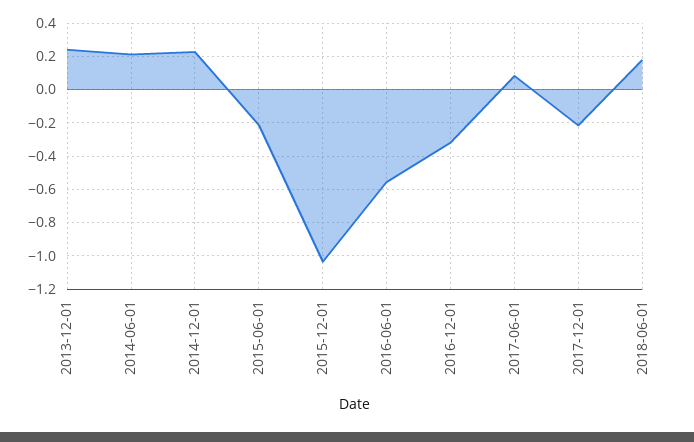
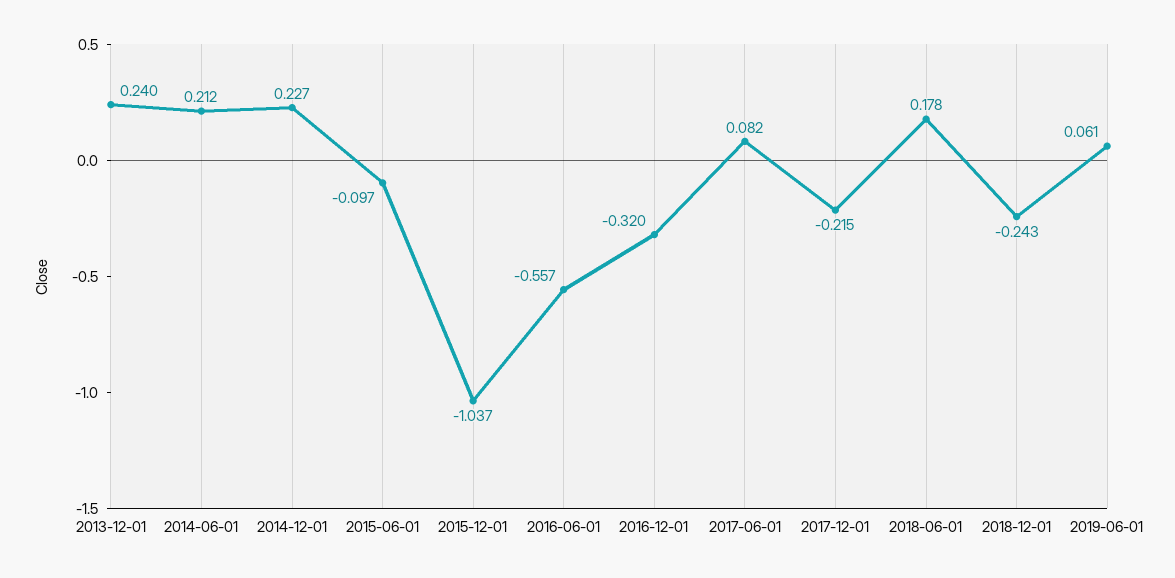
2015-06-01: -0.2 -> -0.097
2018-12-01: none -> -0.243
2019-06-01: none -> 0.061

